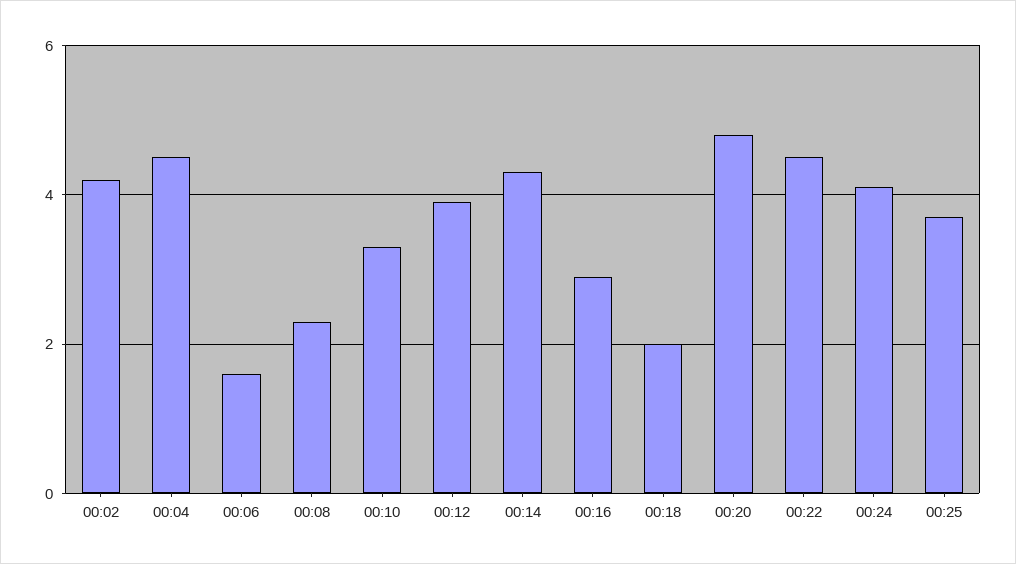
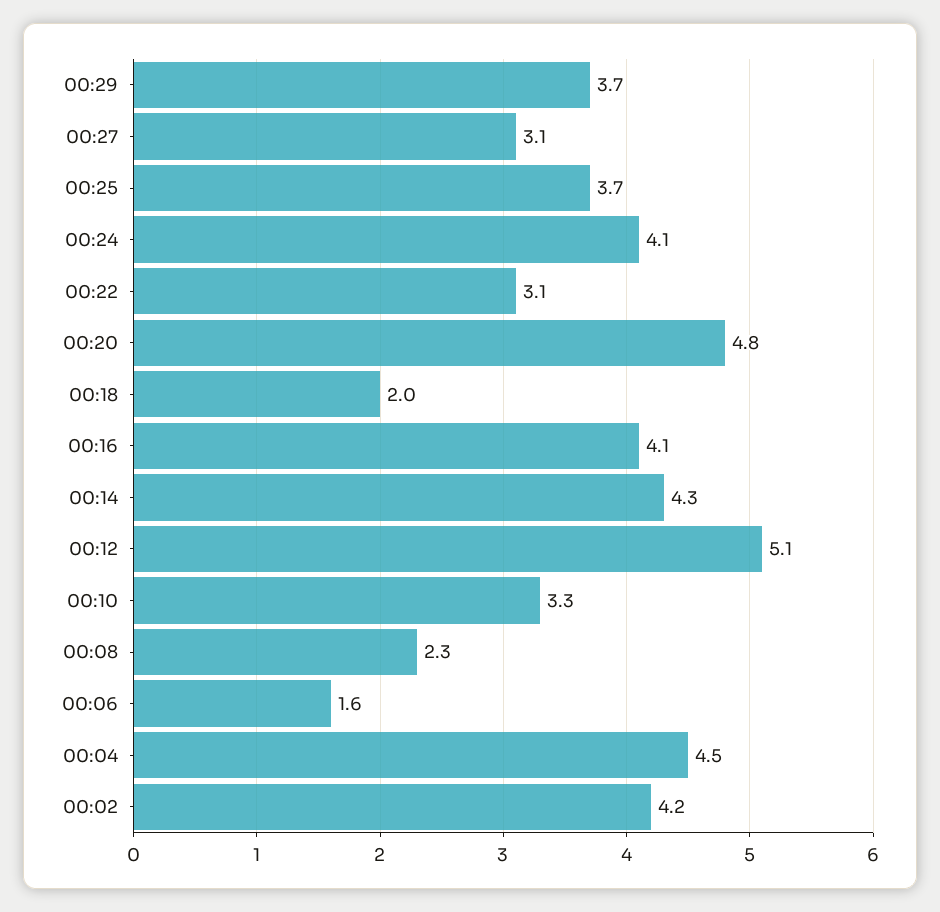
00:12: 4 -> 5.1
00:16: 3 -> 4.1
00:22: 4.5 -> 3.1
00:29: none -> 3.7
00:27: none -> 3.1

